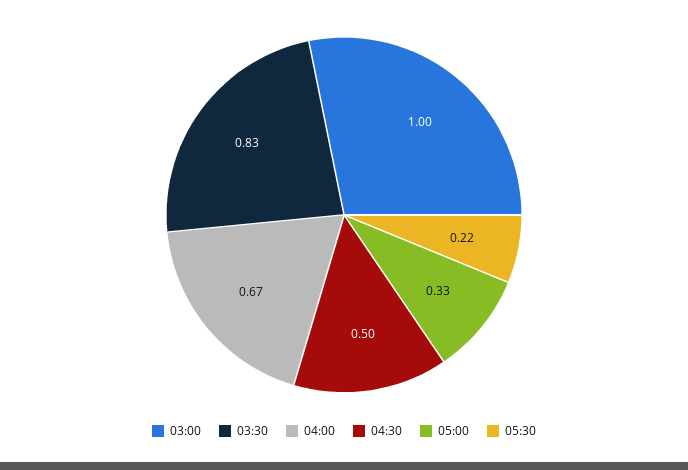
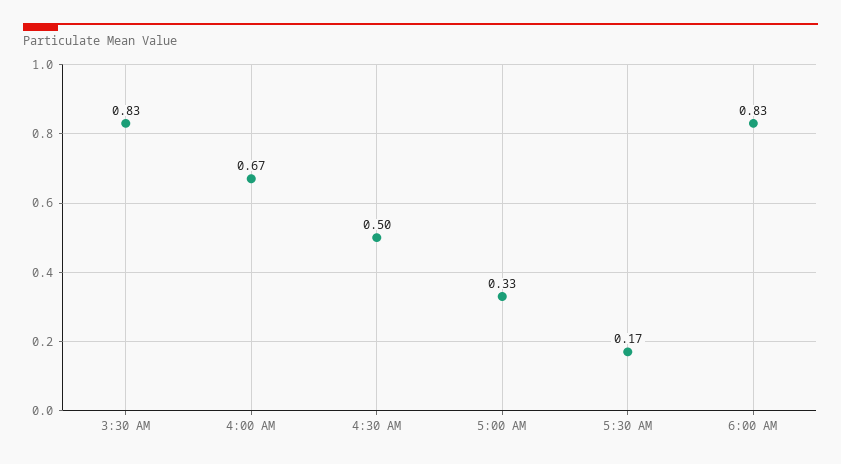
03:00: 1 -> none
05:30: 0.22 -> 0.17
6:00 AM: none -> 0.83

